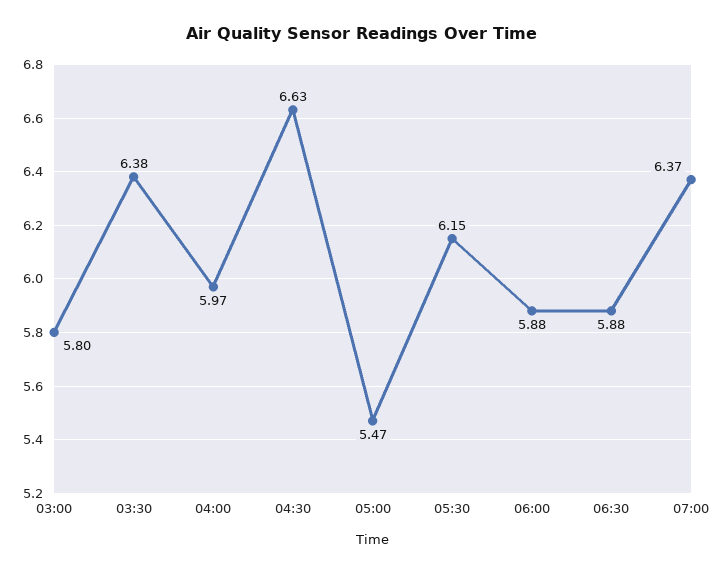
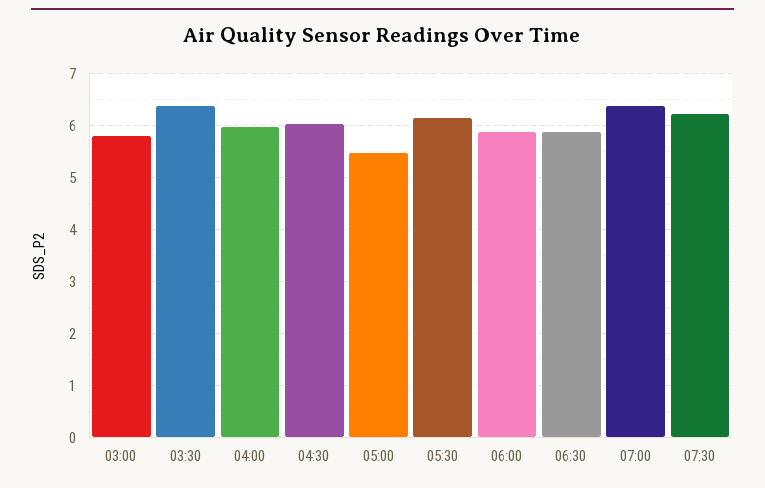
04:30: 6.63 -> 6
07:30: none -> 6.2

